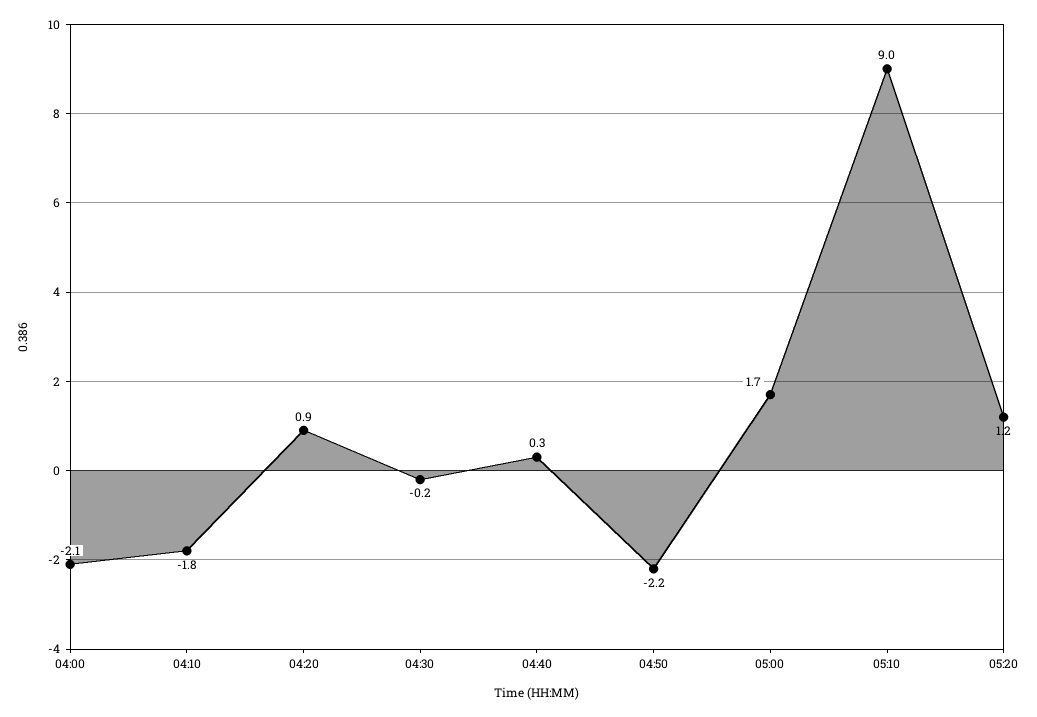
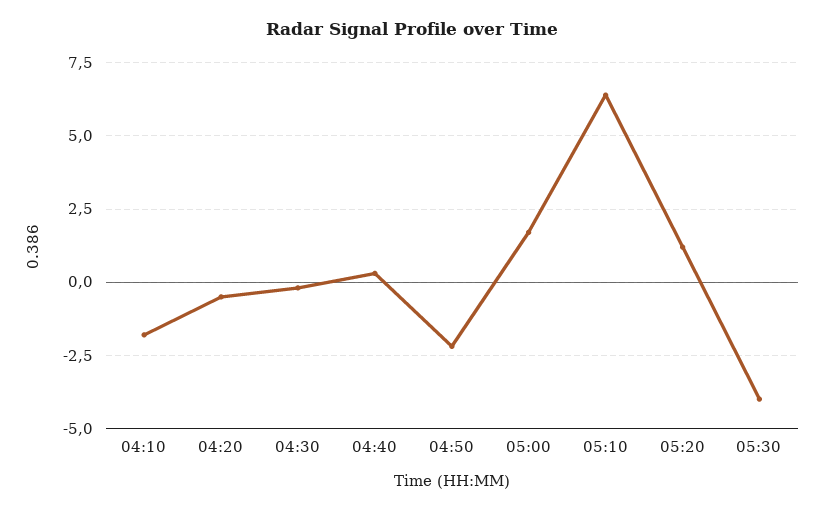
04:00: -2.1 -> none
04:20: 0.9 -> -0.5
05:10: 9 -> 6.5
05:30: none -> -4

